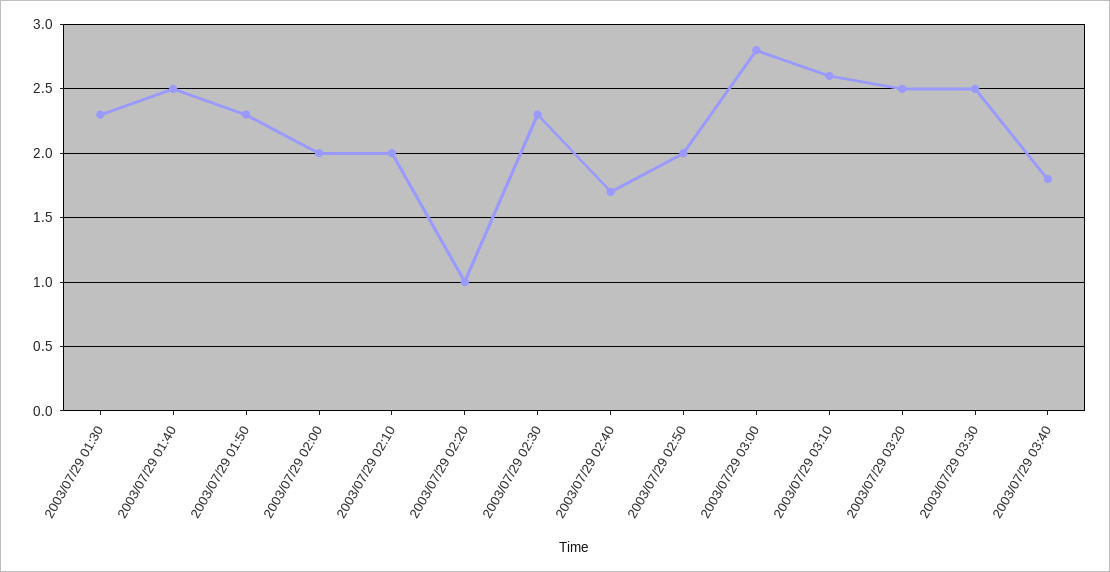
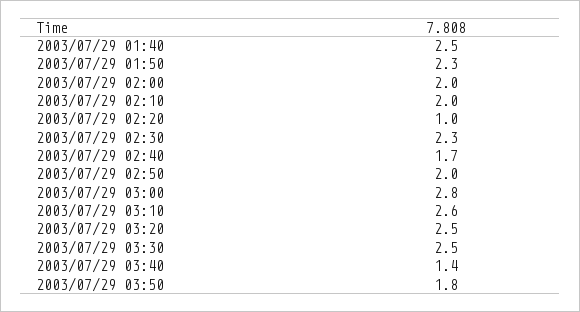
2003/07/29 01:30: 2.3 -> none
2003/07/29 03:40: 1.8 -> 1.4
2003/07/29 03:50: none -> 1.8

